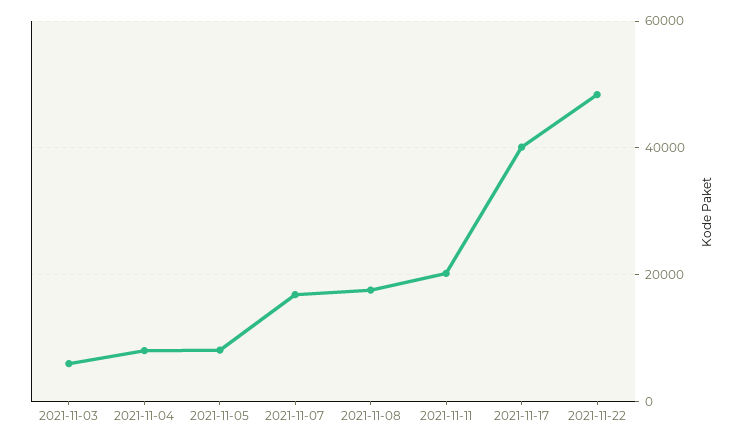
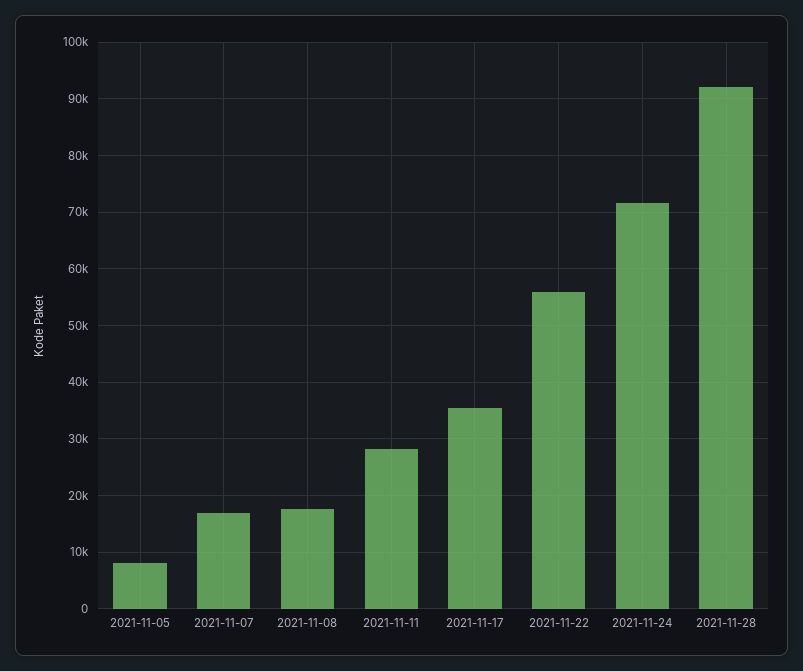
2021-11-03: 6000 -> none
2021-11-04: 8000 -> none
2021-11-11: 20000 -> 28000
2021-11-17: 40000 -> 36000
2021-11-22: 48000 -> 56000
2021-11-24: none -> 72000
2021-11-28: none -> 92000

